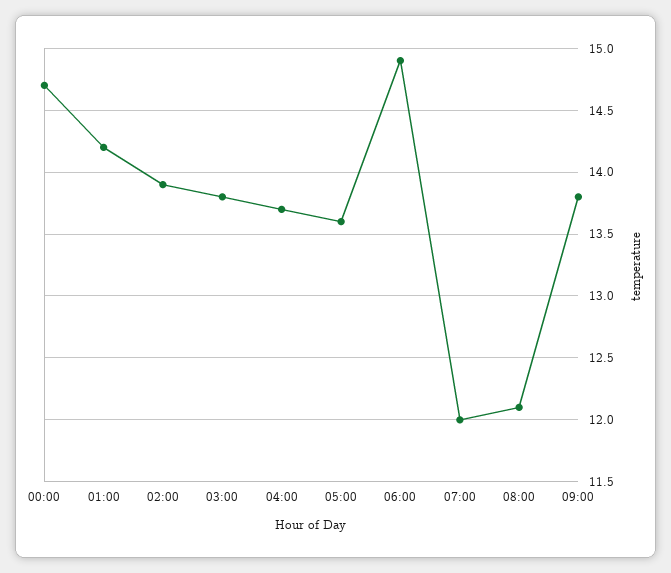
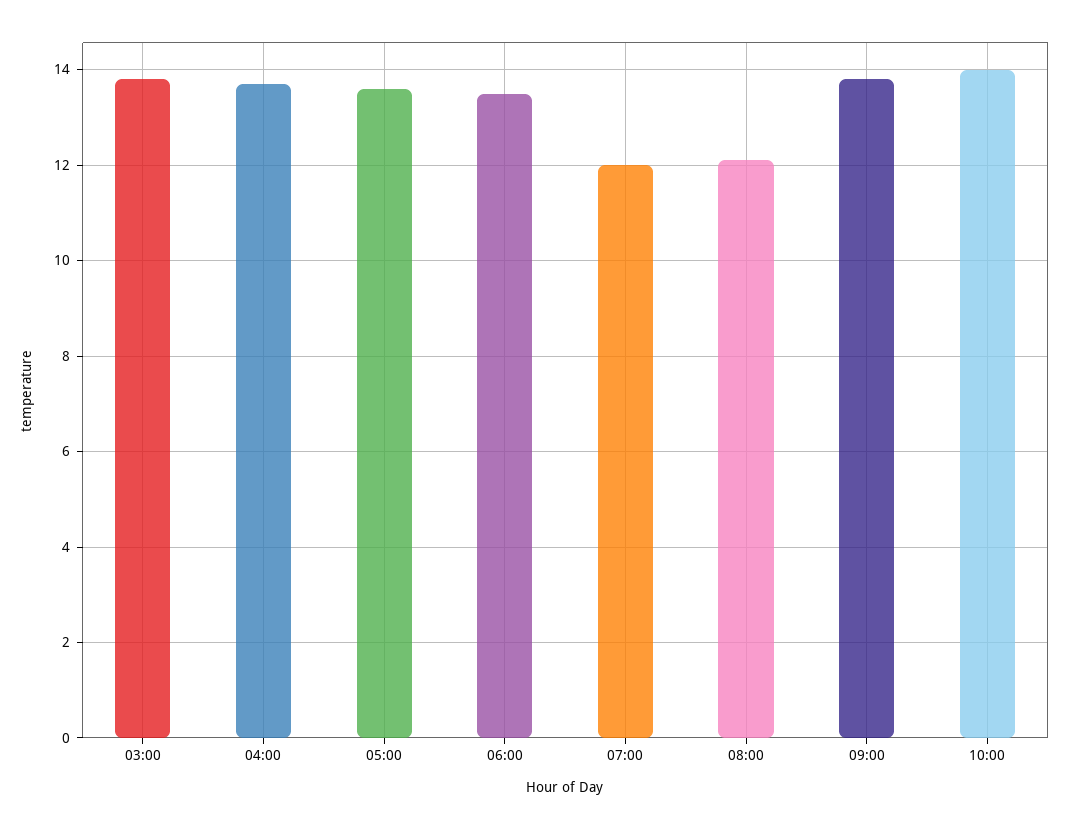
00:00: 14.7 -> none
01:00: 14.2 -> none
02:00: 13.9 -> none
06:00: 14.9 -> 13.5
10:00: none -> 14

